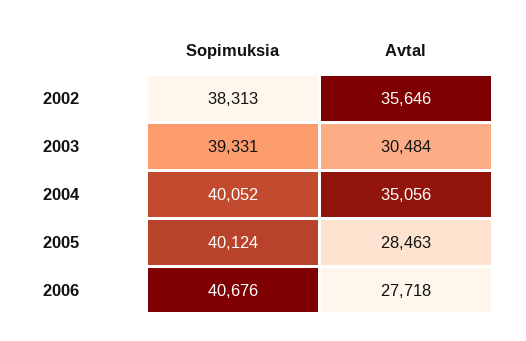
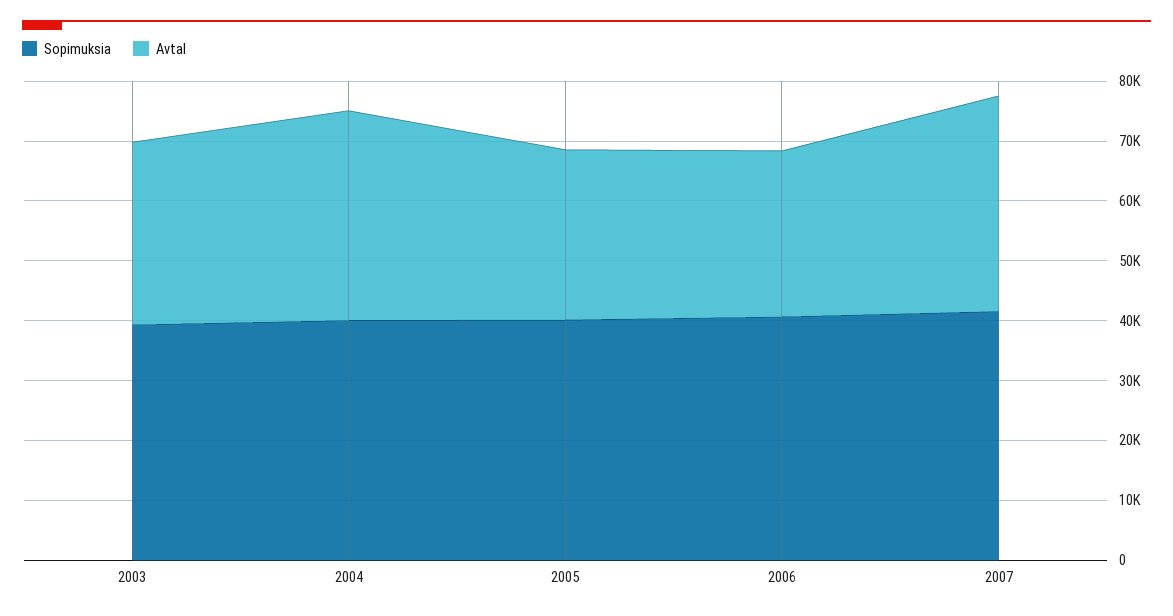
Sopimuksia, 2002: 38313 -> none
Avtal, 2002: 35646 -> none
Sopimuksia, 2007: none -> 42000
Avtal, 2007: none -> 36000

